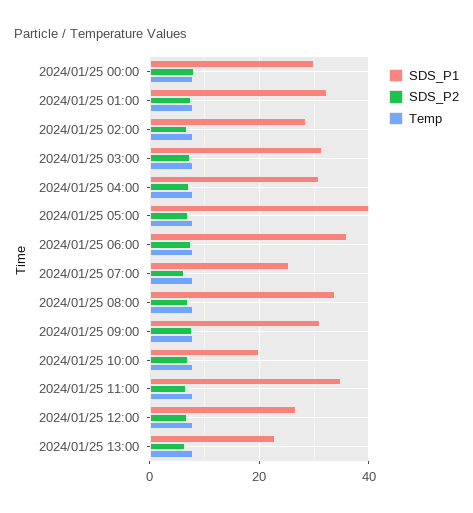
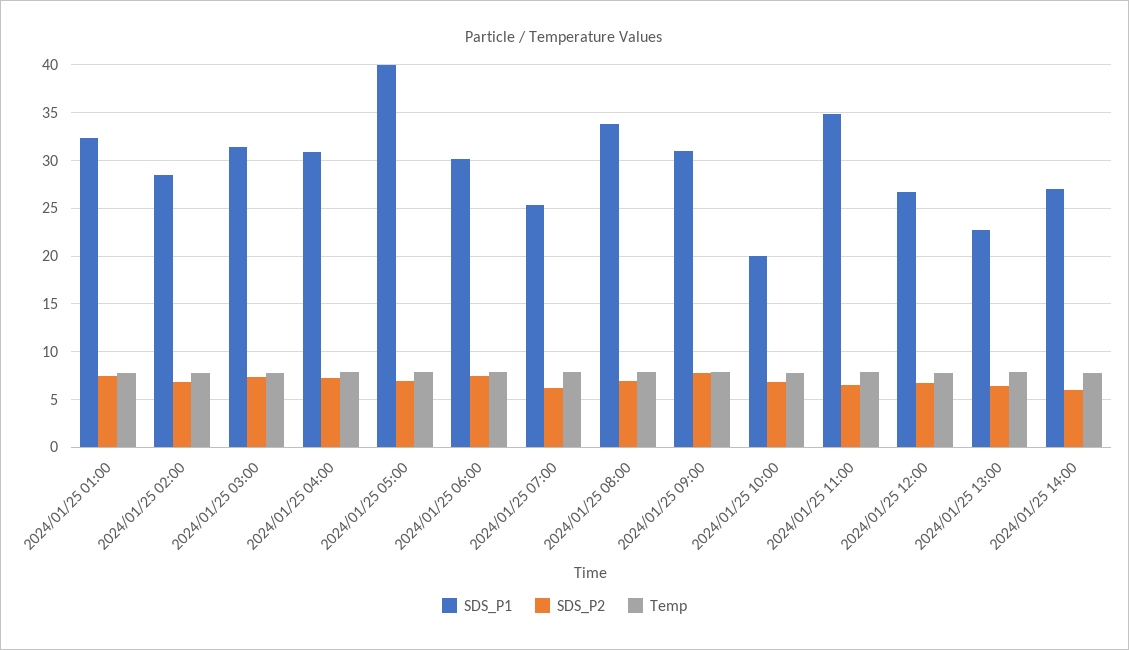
SDS_P1, 2024/01/25 00:00: 30 -> none
SDS_P2, 2024/01/25 00:00: 8 -> none
Temp, 2024/01/25 00:00: 8 -> none
SDS_P1, 2024/01/25 06:00: 36 -> 30
SDS_P1, 2024/01/25 14:00: none -> 27
SDS_P2, 2024/01/25 14:00: none -> 6
Temp, 2024/01/25 14:00: none -> 8

